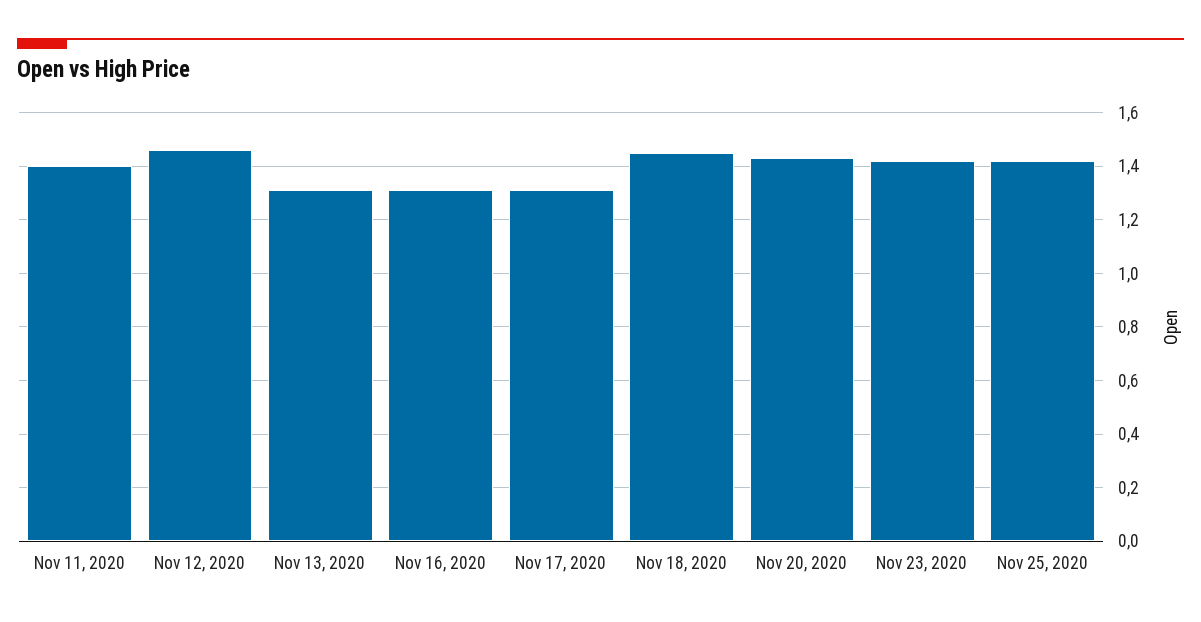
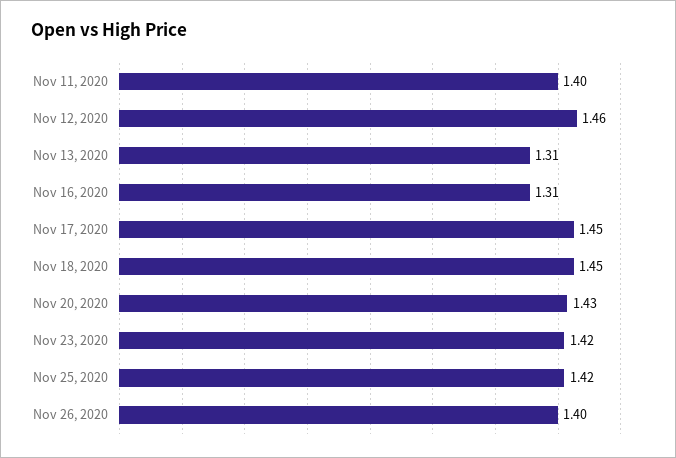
Nov 17, 2020: 1.3 -> 1.45
Nov 26, 2020: none -> 1.4

